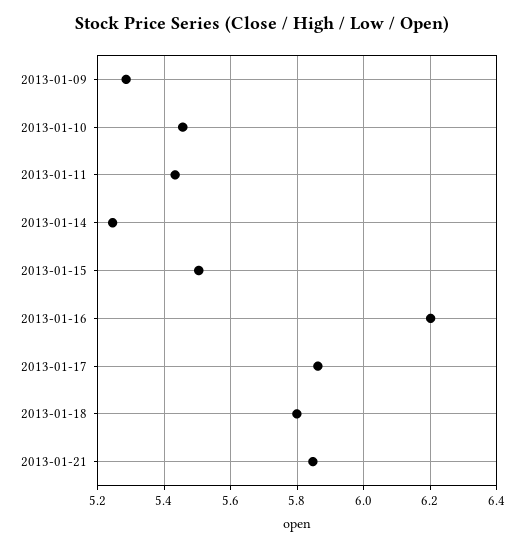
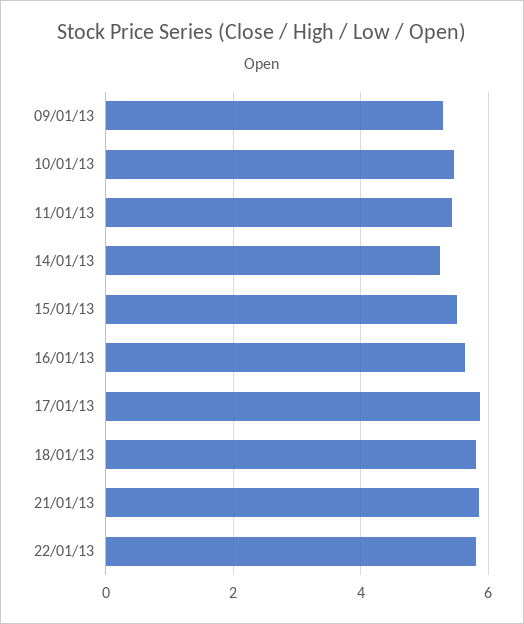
2013-01-16: 6.2 -> 5.6
22/01/13: none -> 5.8

